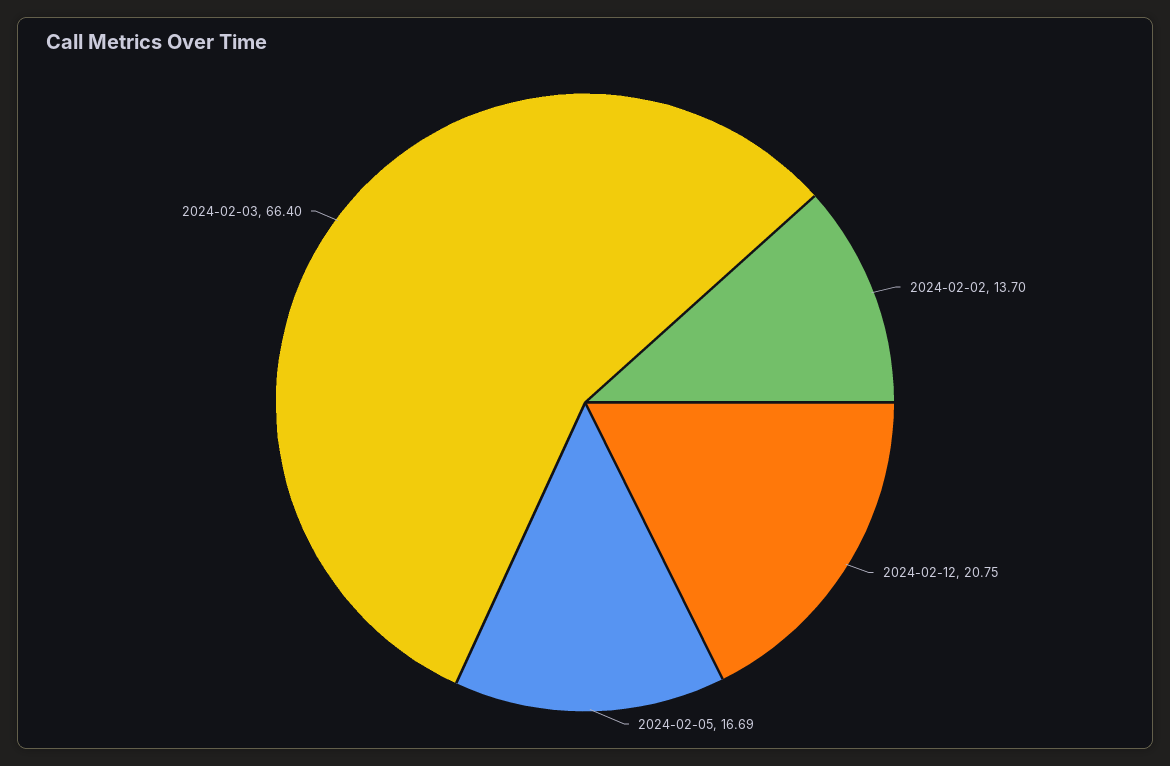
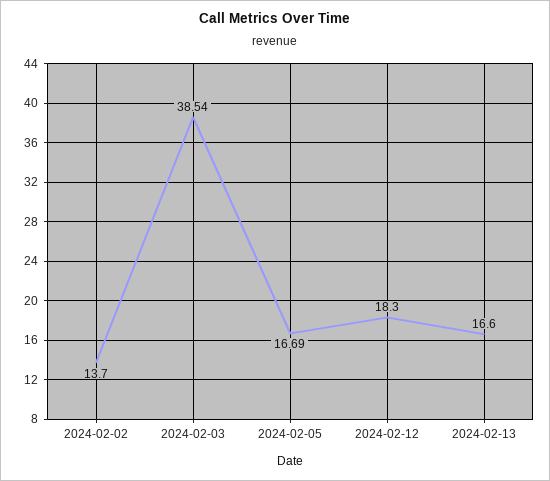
2024-02-12: 20.75 -> 18.3
2024-02-03: 66.4 -> 38.54
2024-02-13: none -> 16.6

